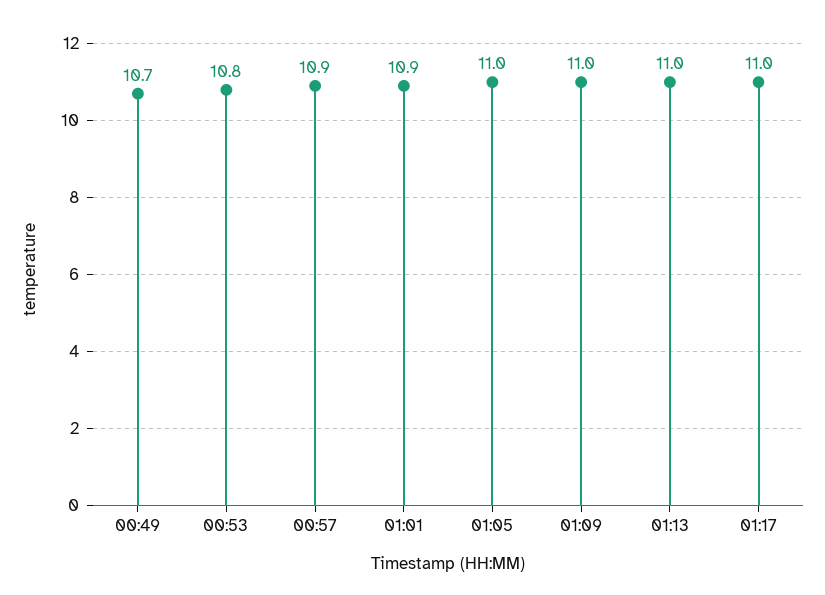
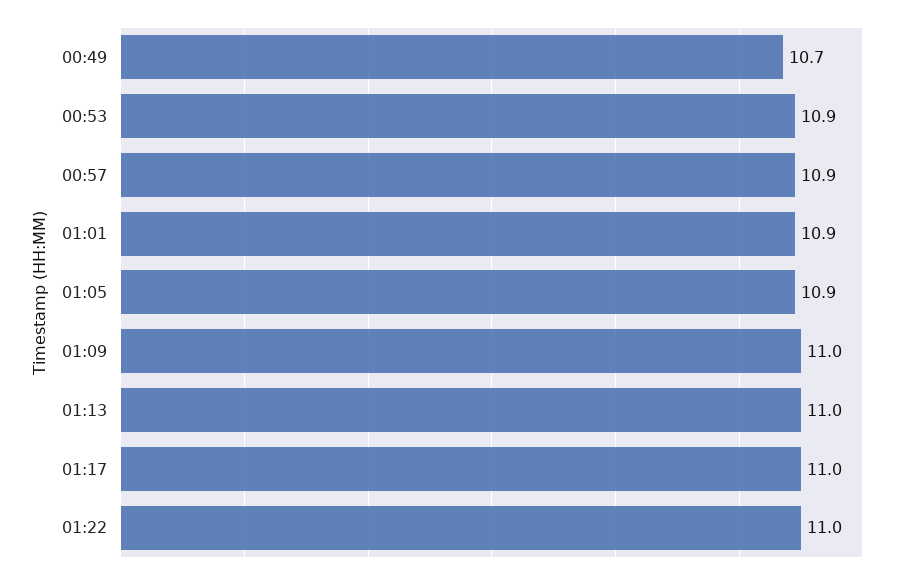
00:53: 10.8 -> 10.9
01:05: 11 -> 10.9
01:22: none -> 11

